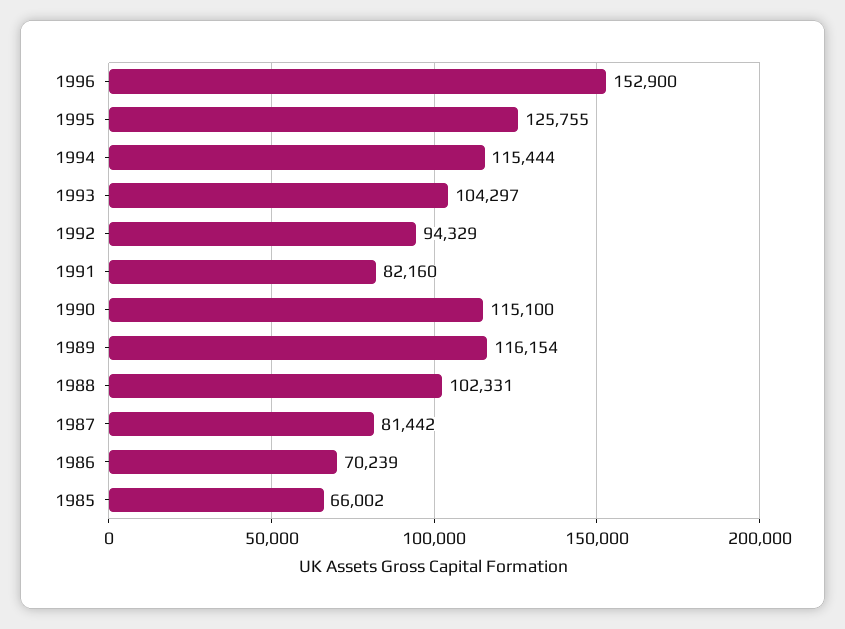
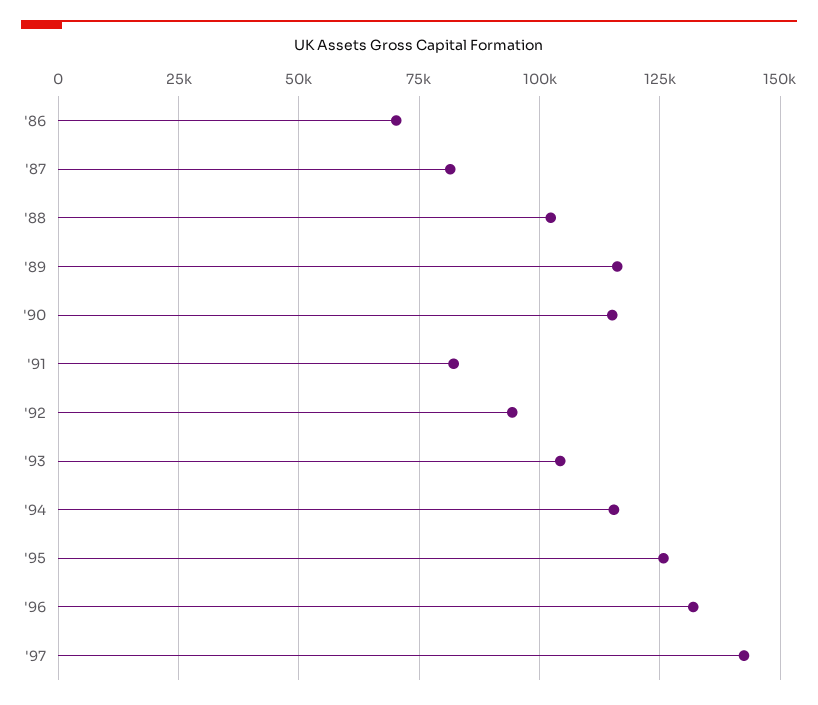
1996: 152900 -> 132500
1985: 66002 -> none
'97: none -> 142500

